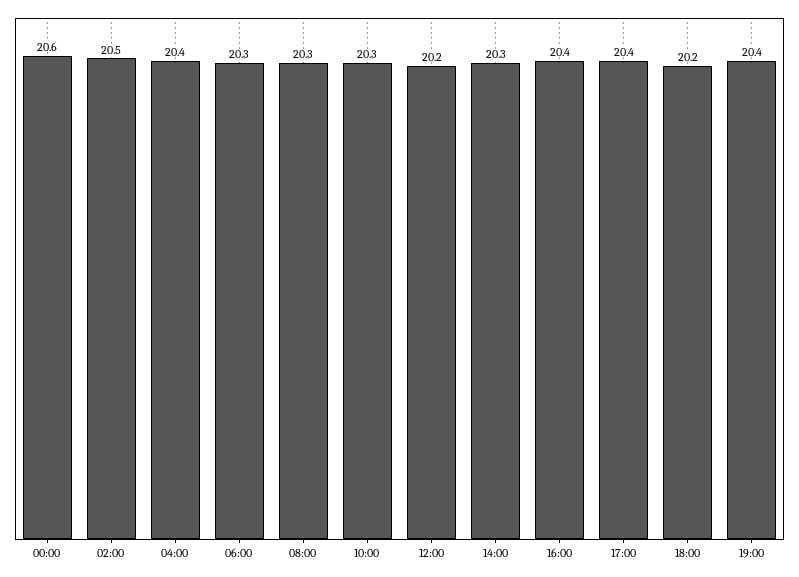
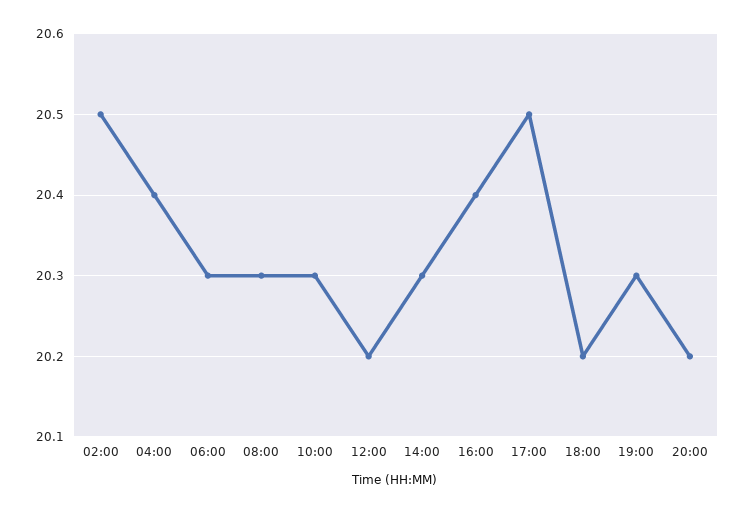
00:00: 20.6 -> none
17:00: 20.4 -> 20.5
19:00: 20.4 -> 20.3
20:00: none -> 20.2

